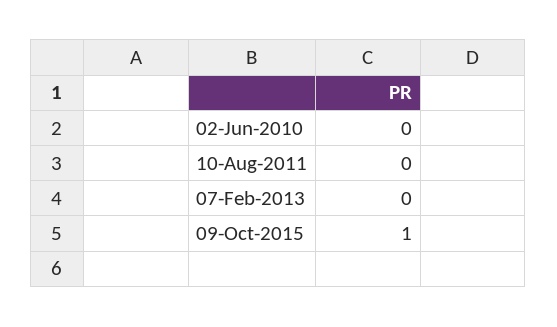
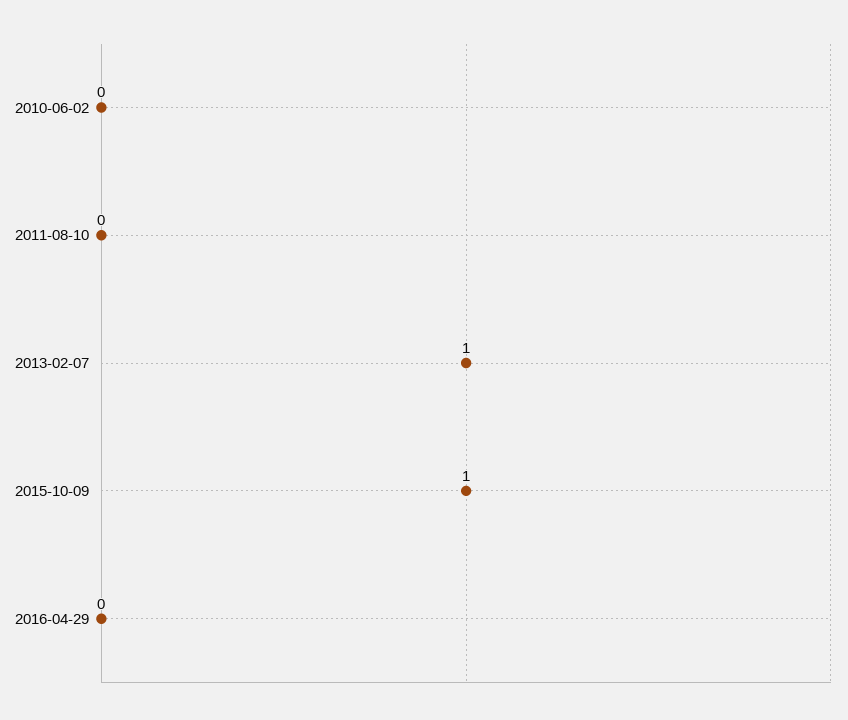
07-Feb-2013: 0 -> 1
2016-04-29: none -> 0

